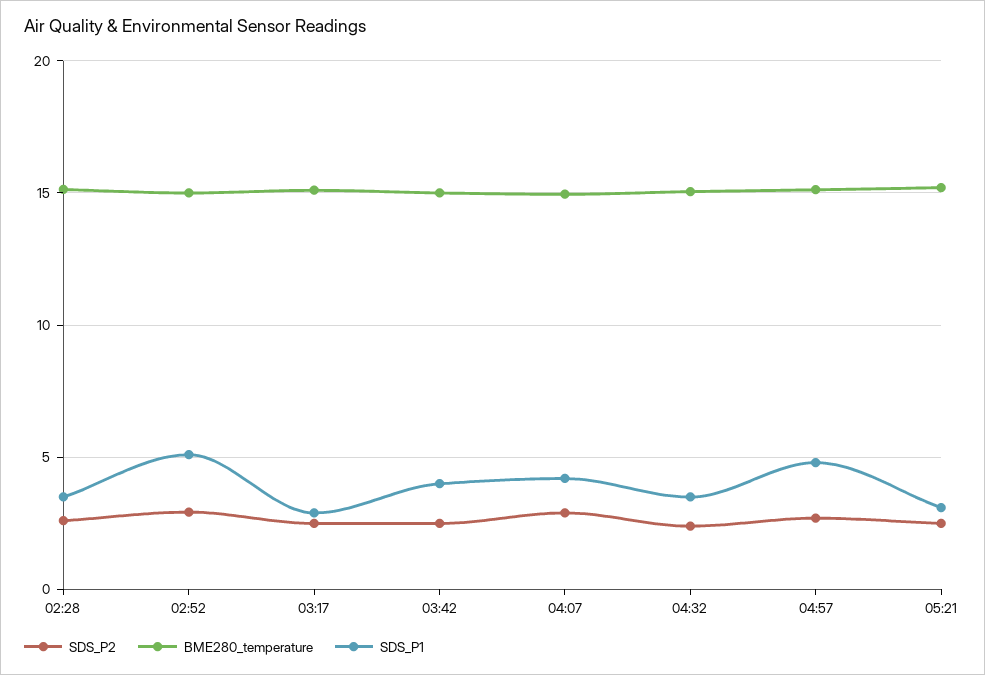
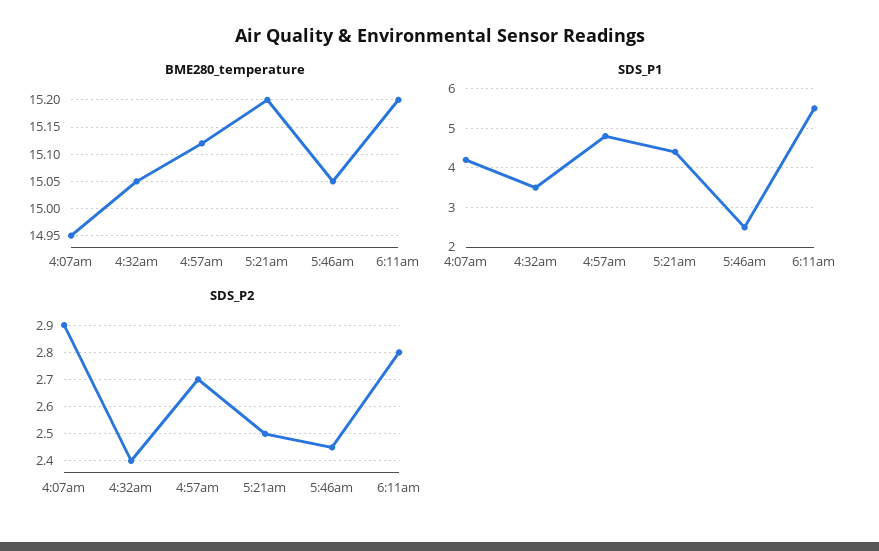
SDS_P2, 02:28: 2.5 -> none
BME280_temperature, 02:28: 15 -> none
SDS_P1, 02:28: 3.5 -> none
SDS_P2, 02:52: 3 -> none
BME280_temperature, 02:52: 15 -> none
SDS_P1, 02:52: 5 -> none
SDS_P2, 03:17: 2.5 -> none
BME280_temperature, 03:17: 15 -> none
SDS_P1, 03:17: 3 -> none
SDS_P2, 03:42: 2.5 -> none
BME280_temperature, 03:42: 15 -> none
SDS_P1, 03:42: 4 -> none
SDS_P1, 05:21: 3 -> 4.5
BME280_temperature, 5:46am: none -> 15.05
BME280_temperature, 6:11am: none -> 15.2
SDS_P1, 5:46am: none -> 2.5
SDS_P1, 6:11am: none -> 5.5
SDS_P2, 5:46am: none -> 2.45
SDS_P2, 6:11am: none -> 2.8

